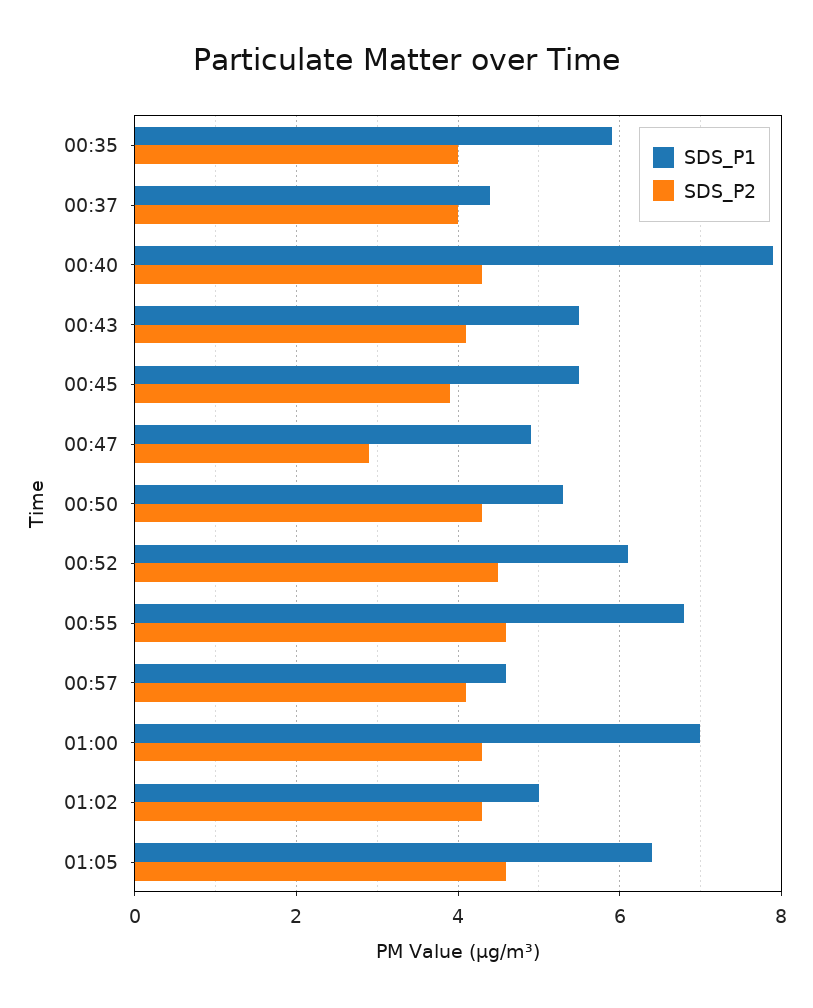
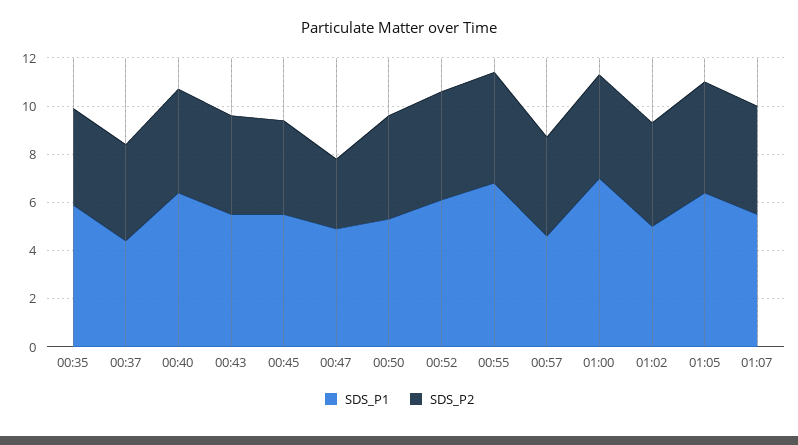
SDS_P1, 00:40: 8 -> 6.5
SDS_P1, 01:07: none -> 5.5
SDS_P2, 01:07: none -> 4.5

